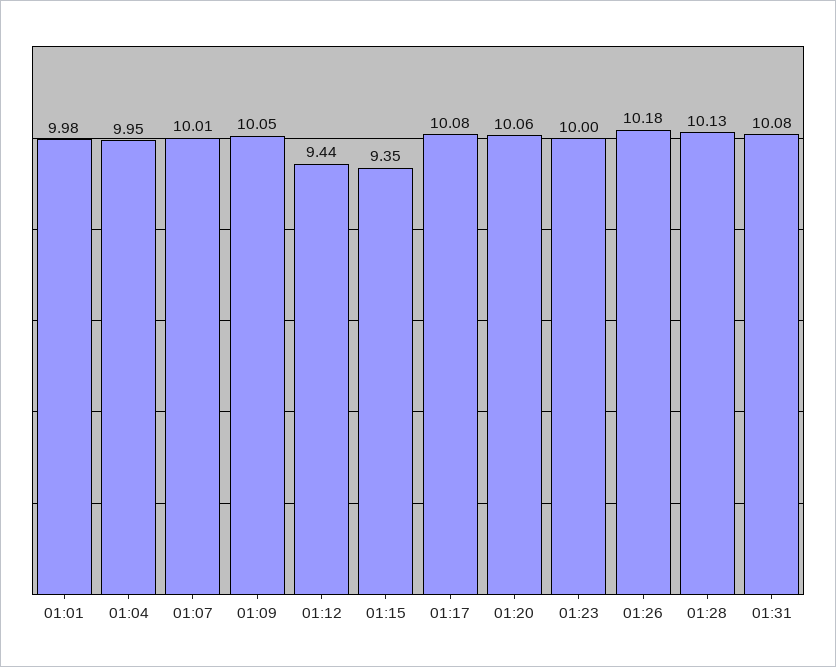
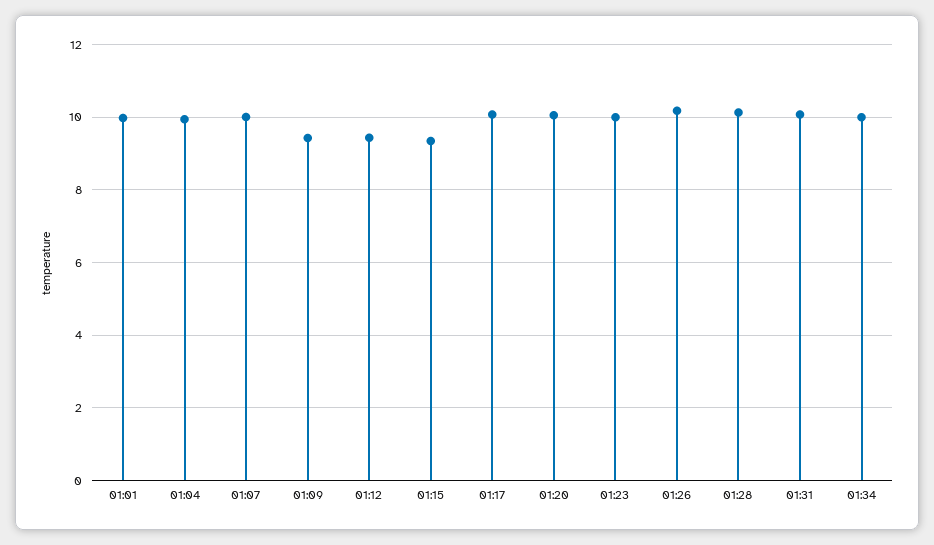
01:09: 10.05 -> 9.4
01:34: none -> 10

